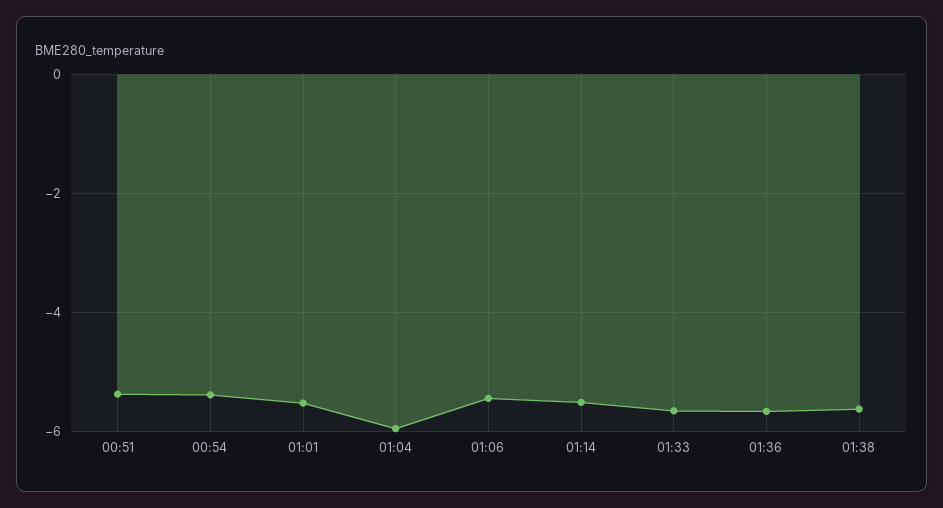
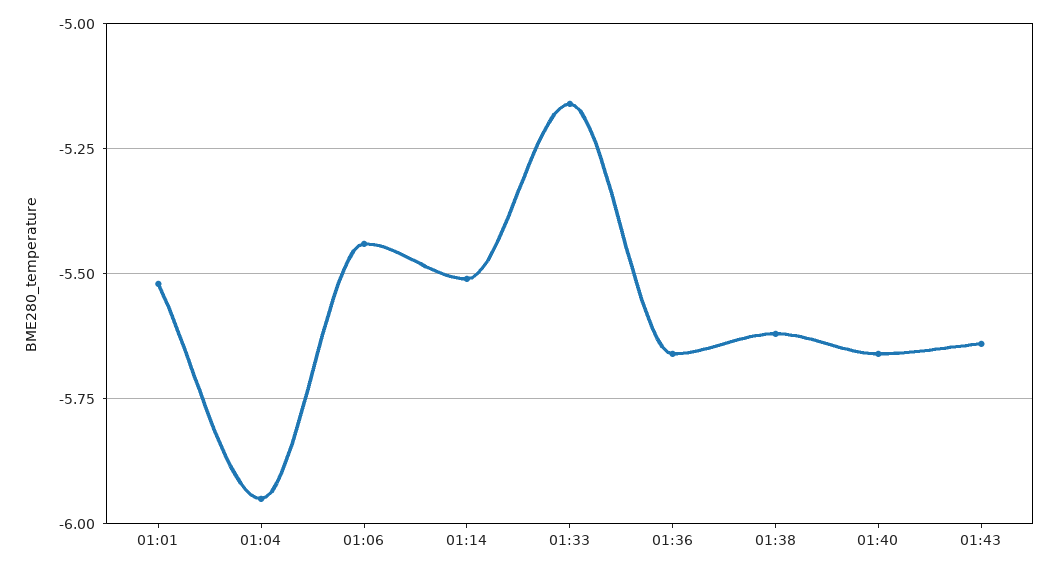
00:51: -5.4 -> none
00:54: -5.4 -> none
01:33: -5.6 -> -5.15
01:40: none -> -5.65
01:43: none -> -5.65

